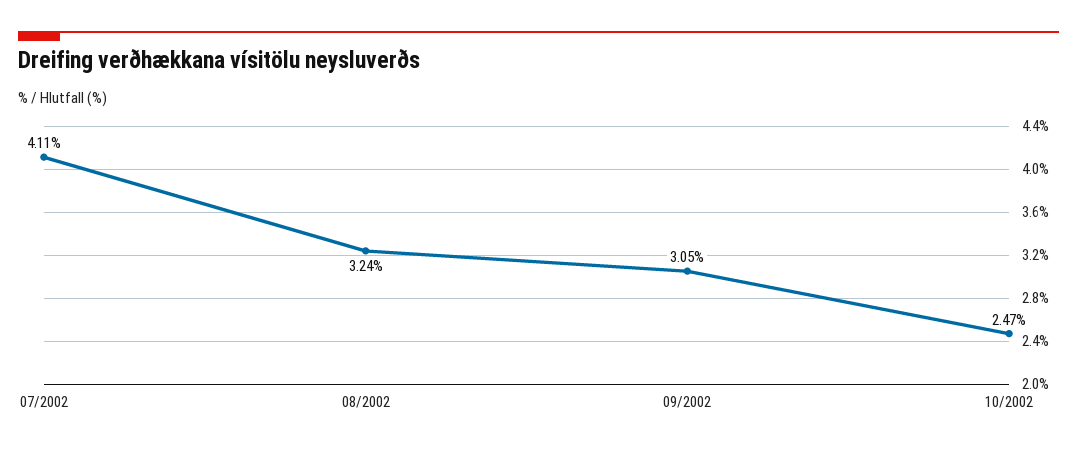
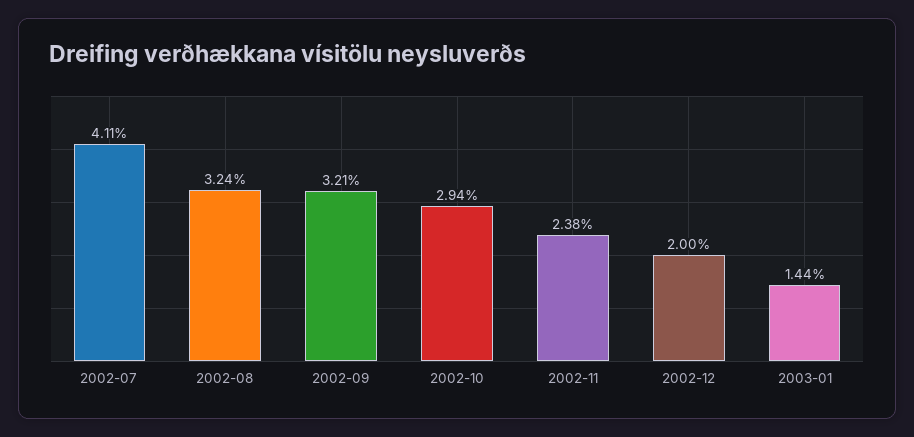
09/2002: 3.05 -> 3.21
10/2002: 2.47 -> 2.94
2002-11: none -> 2.38
2002-12: none -> 2
2003-01: none -> 1.44

